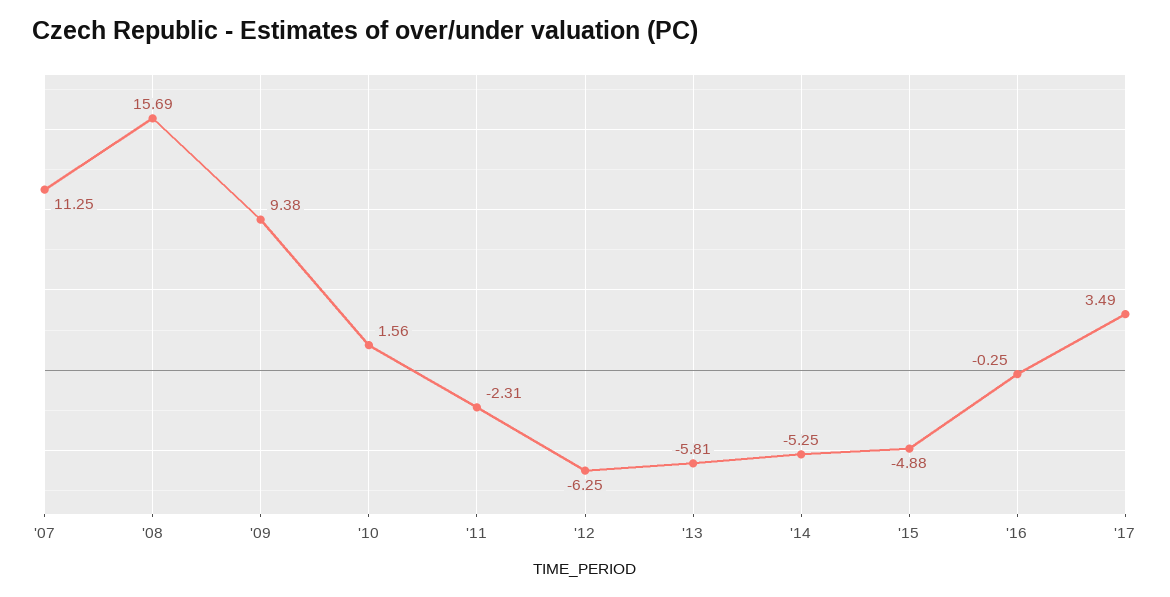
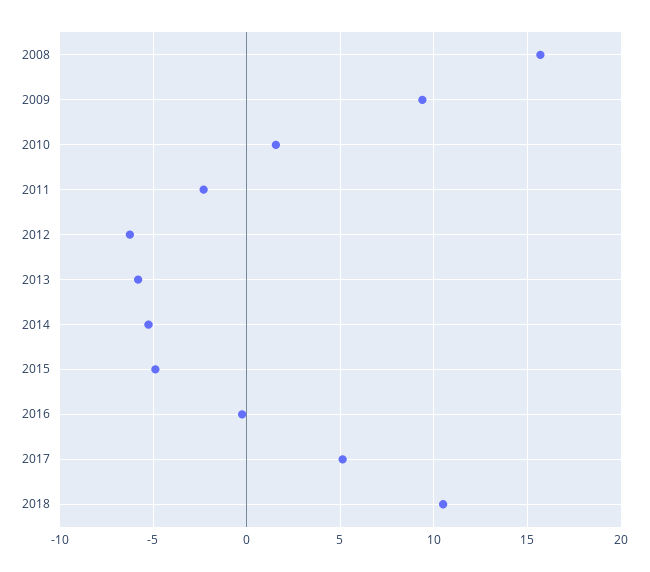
'07: 11.25 -> none
'17: 3.49 -> 5
2018: none -> 10.5

